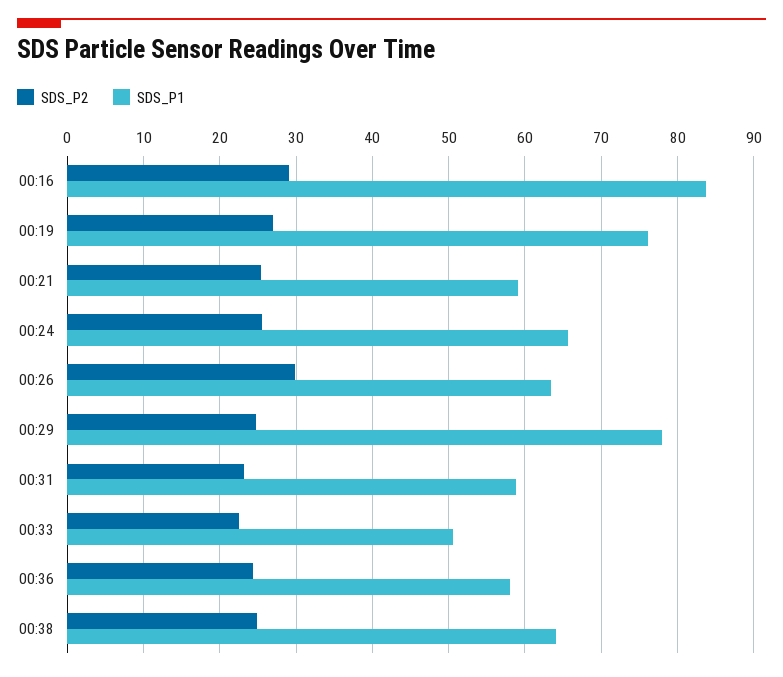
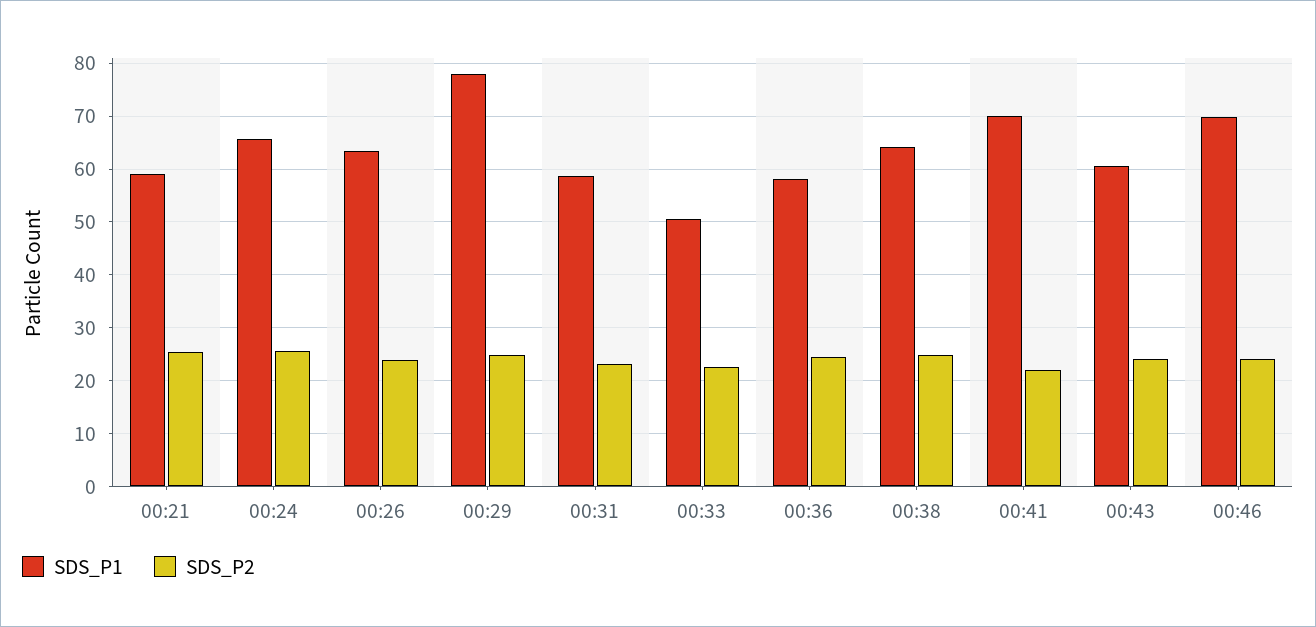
SDS_P2, 00:16: 29 -> none
SDS_P1, 00:16: 84 -> none
SDS_P2, 00:19: 27 -> none
SDS_P1, 00:19: 76 -> none
SDS_P2, 00:26: 30 -> 24
SDS_P1, 00:41: none -> 70
SDS_P2, 00:41: none -> 22
SDS_P1, 00:43: none -> 60
SDS_P2, 00:43: none -> 24
SDS_P1, 00:46: none -> 70
SDS_P2, 00:46: none -> 24

